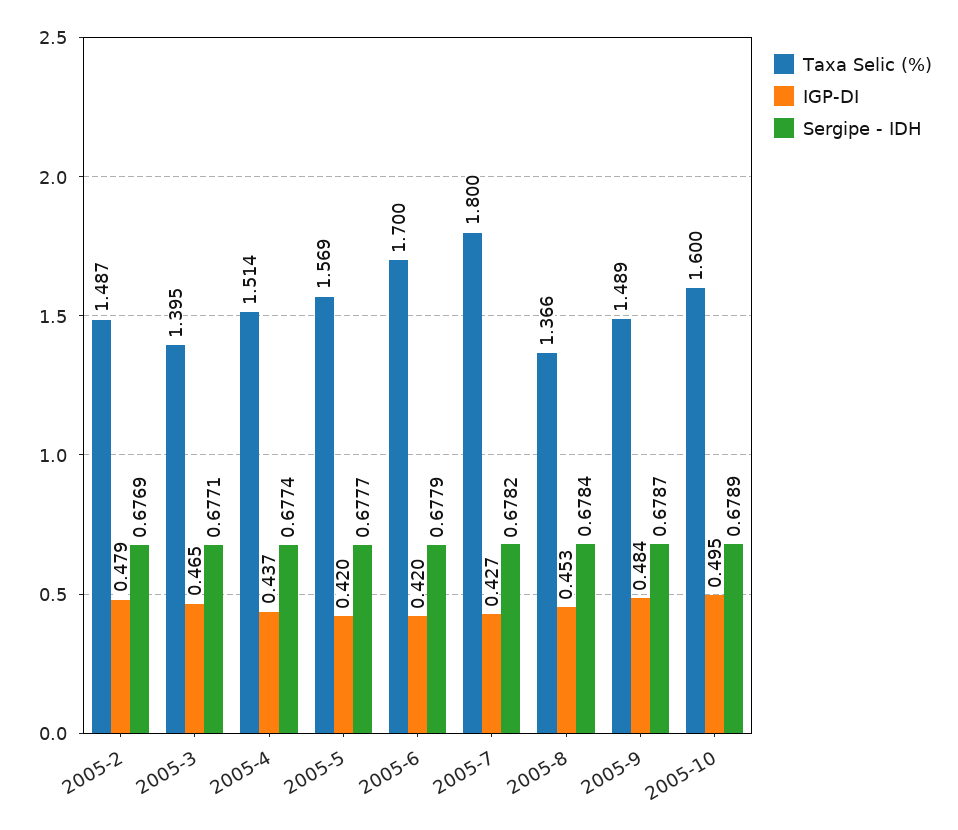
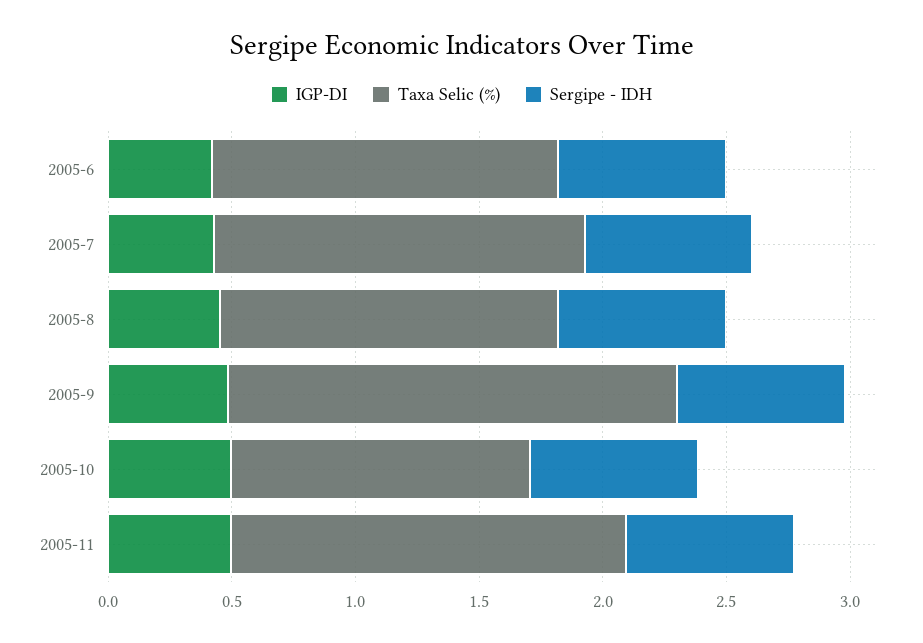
Taxa Selic (%), 2005-2: 1.487 -> none
IGP-DI, 2005-2: 0.479 -> none
Sergipe - IDH, 2005-2: 0.6769 -> none
Taxa Selic (%), 2005-3: 1.395 -> none
IGP-DI, 2005-3: 0.465 -> none
Sergipe - IDH, 2005-3: 0.6771 -> none
Taxa Selic (%), 2005-4: 1.514 -> none
IGP-DI, 2005-4: 0.437 -> none
Sergipe - IDH, 2005-4: 0.6774 -> none
Taxa Selic (%), 2005-5: 1.569 -> none
IGP-DI, 2005-5: 0.42 -> none
Sergipe - IDH, 2005-5: 0.6777 -> none
Taxa Selic (%), 2005-6: 1.7 -> 1.4
Taxa Selic (%), 2005-7: 1.8 -> 1.5
Taxa Selic (%), 2005-9: 1.489 -> 1.8
Taxa Selic (%), 2005-10: 1.6 -> 1.2
IGP-DI, 2005-11: none -> 0.5
Taxa Selic (%), 2005-11: none -> 1.6
Sergipe - IDH, 2005-11: none -> 0.7

